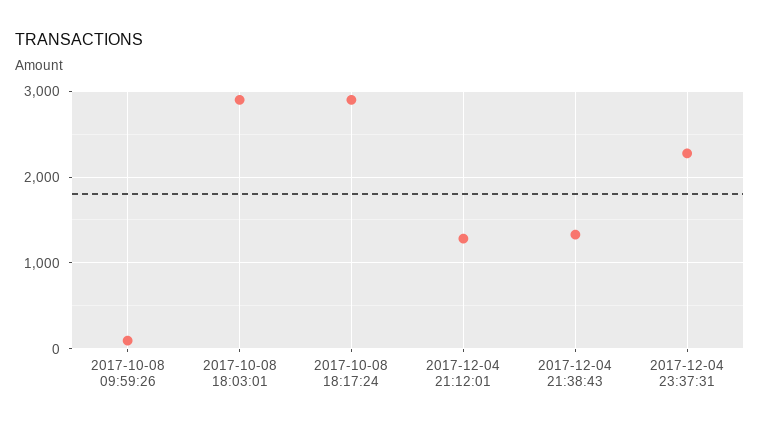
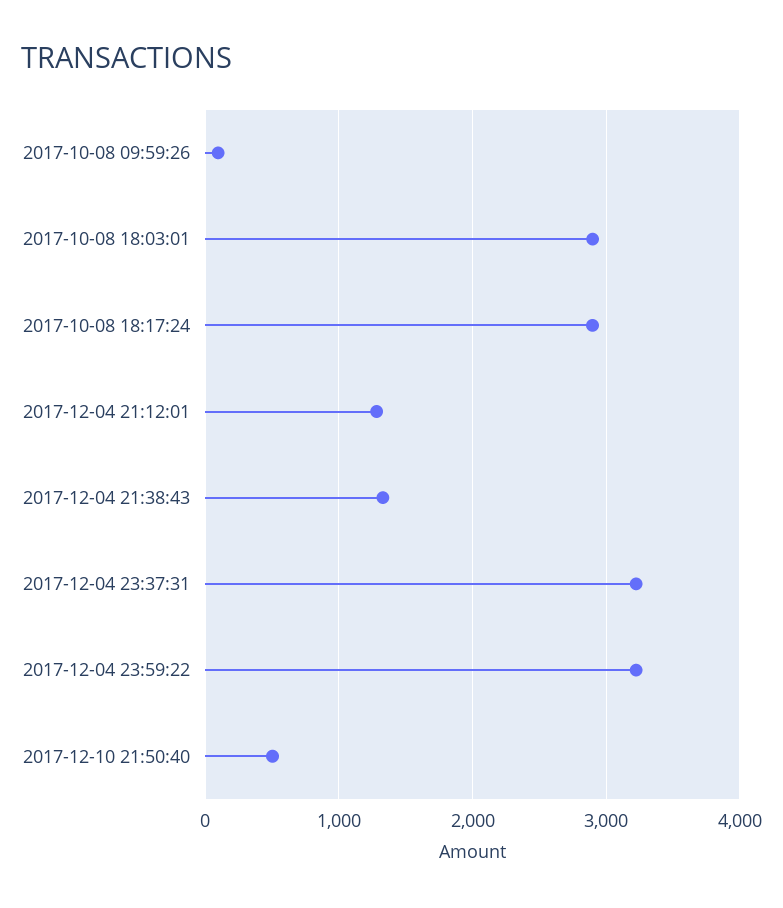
2017-12-04 23:37:31: 2300 -> 3200
2017-12-04 23:59:22: none -> 3200
2017-12-10 21:50:40: none -> 500

